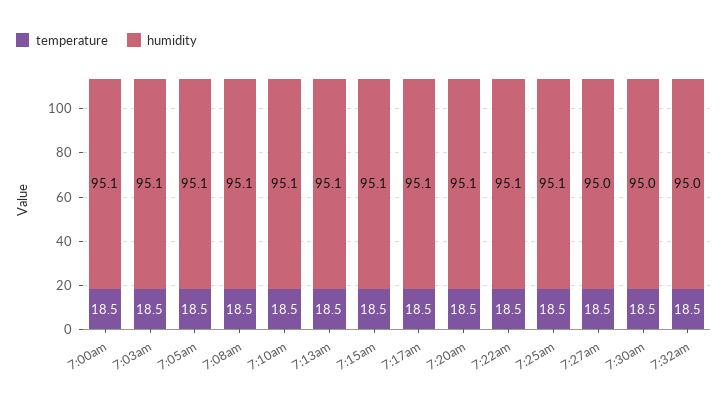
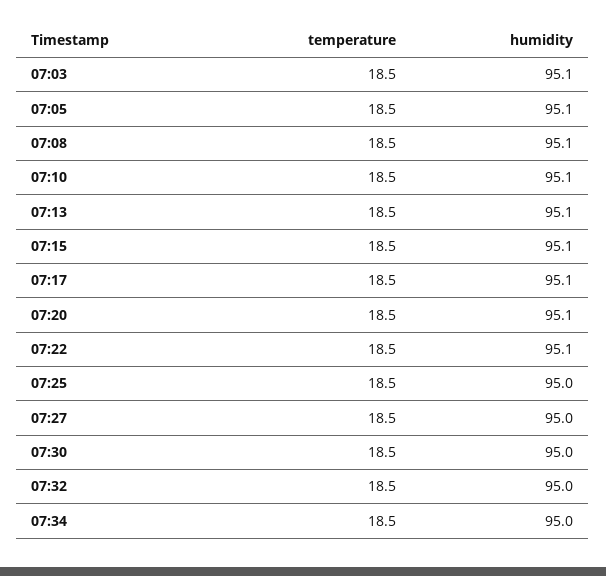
temperature, 7:00am: 18.5 -> none
humidity, 7:00am: 95.1 -> none
humidity, 7:25am: 95.1 -> 95
temperature, 07:34: none -> 18.5
humidity, 07:34: none -> 95

